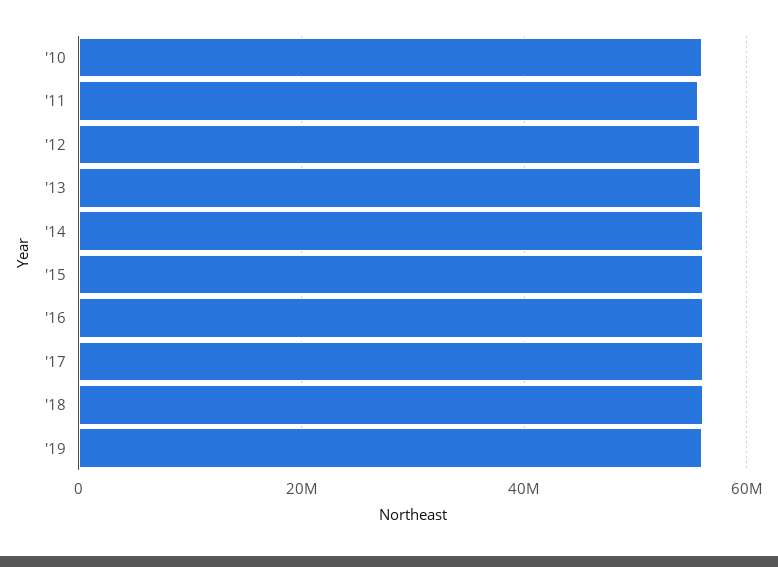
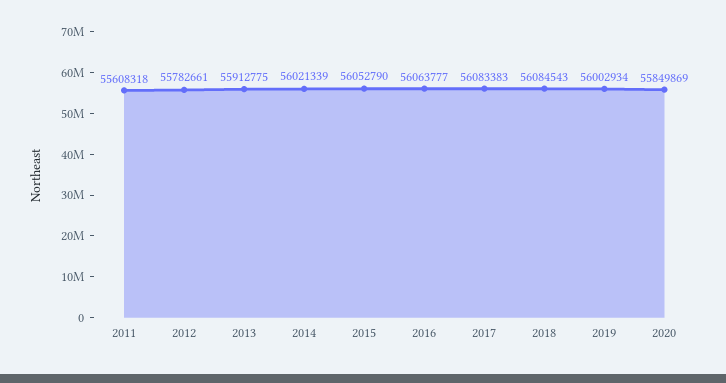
'10: 56000000 -> none
2020: none -> 55849869

